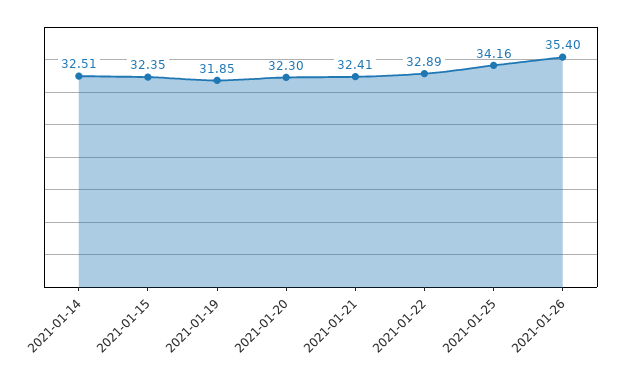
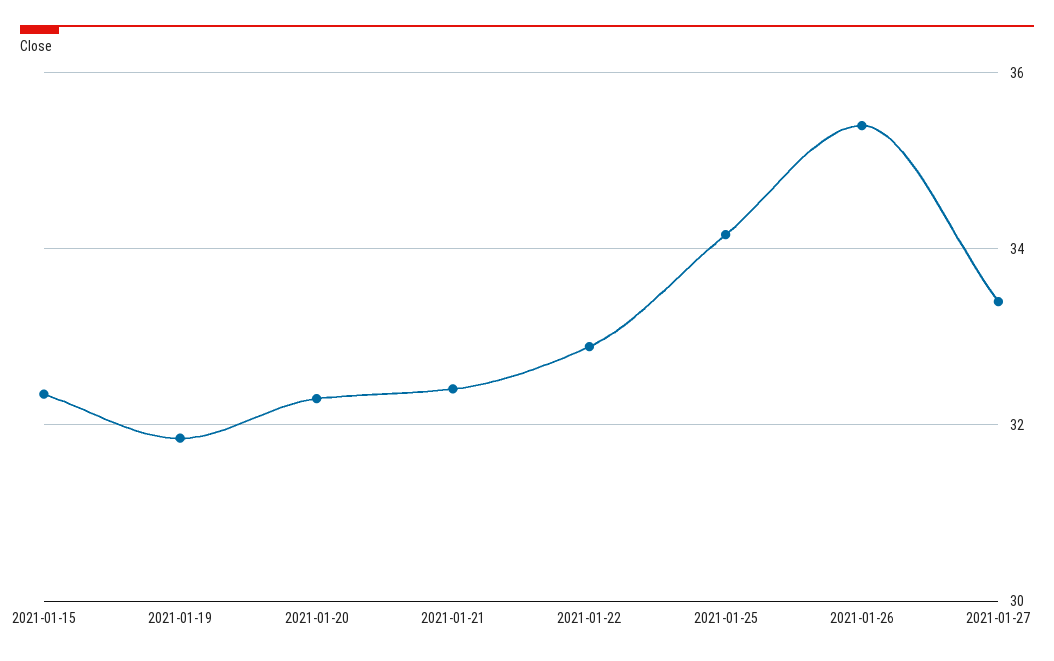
2021-01-14: 32.51 -> none
2021-01-27: none -> 33.4

